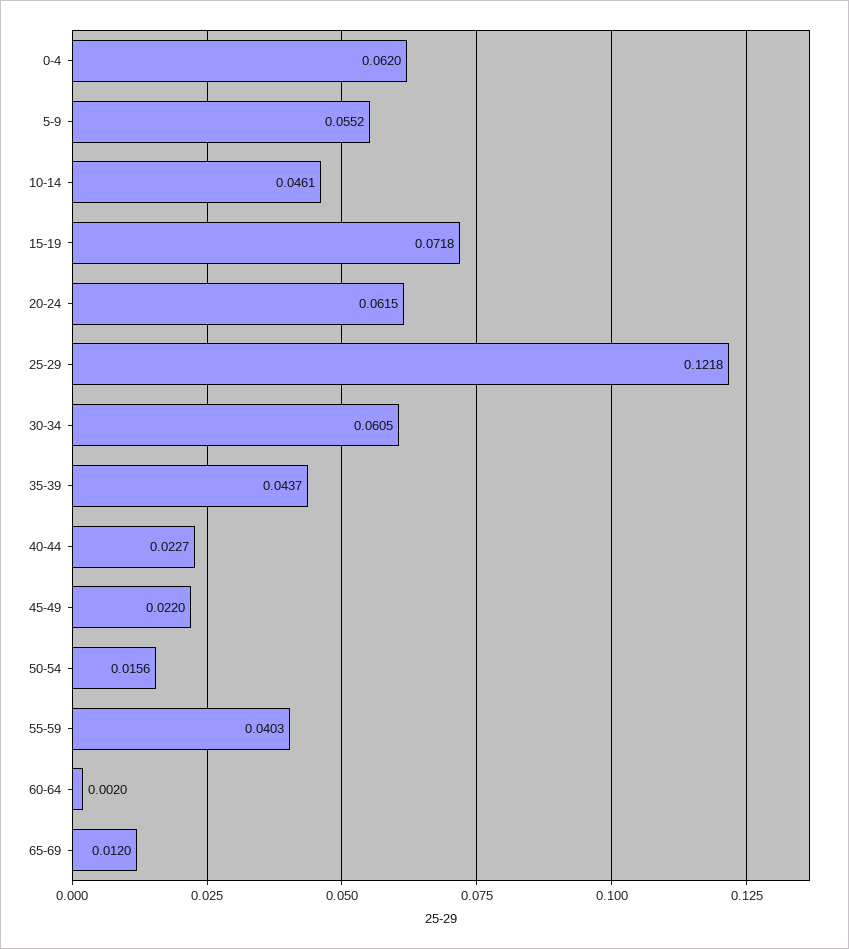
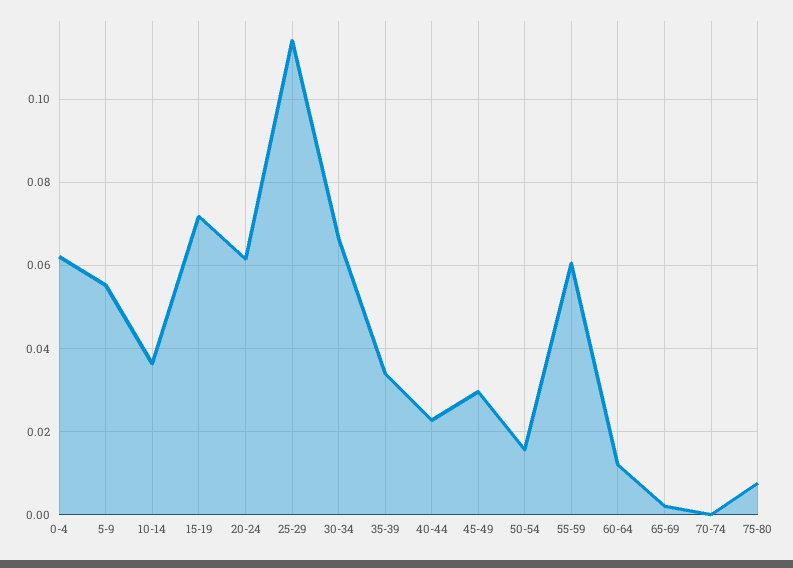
10-14: 0.0461 -> 0.036
25-29: 0.1218 -> 0.114
30-34: 0.0605 -> 0.066
35-39: 0.0437 -> 0.034
45-49: 0.022 -> 0.03
55-59: 0.0403 -> 0.06
60-64: 0.002 -> 0.012
65-69: 0.012 -> 0.002
70-74: none -> 0
75-80: none -> 0.008

